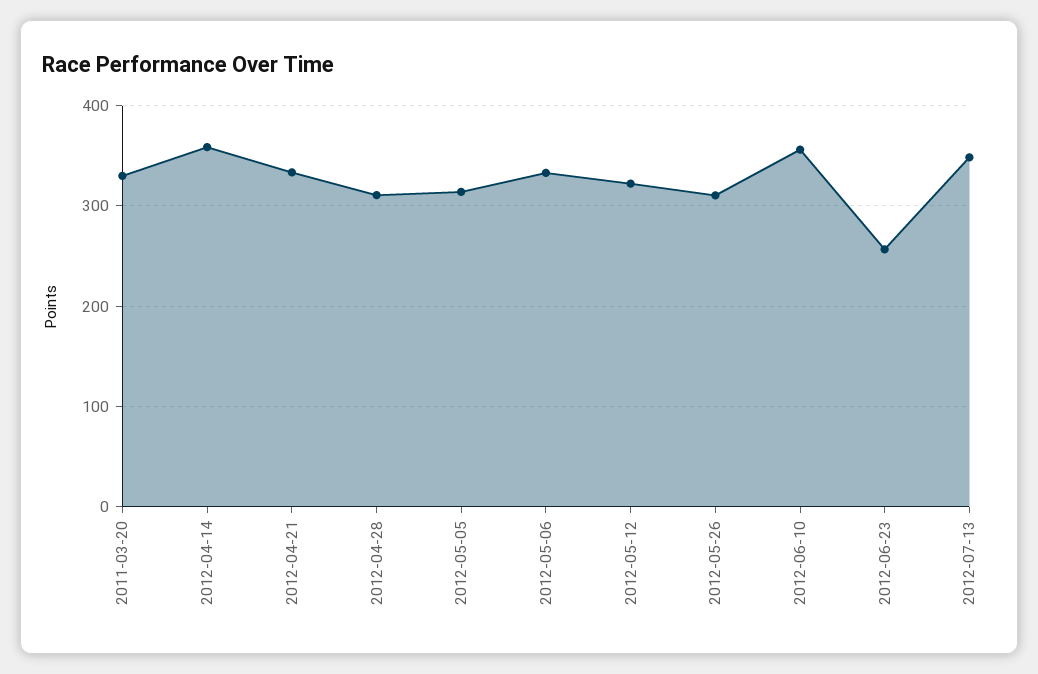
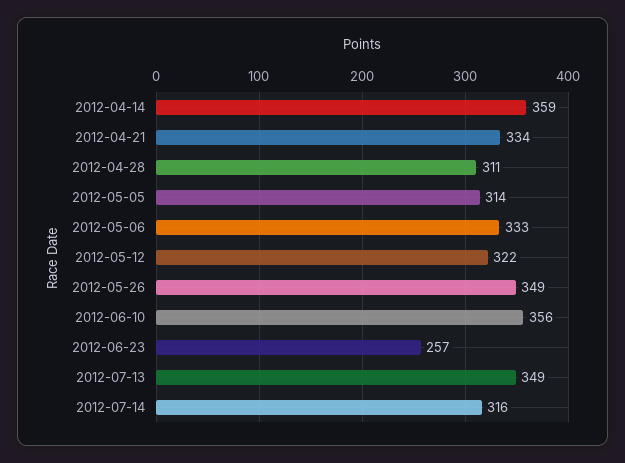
2011-03-20: 330 -> none
2012-05-26: 310 -> 349
2012-07-14: none -> 316

